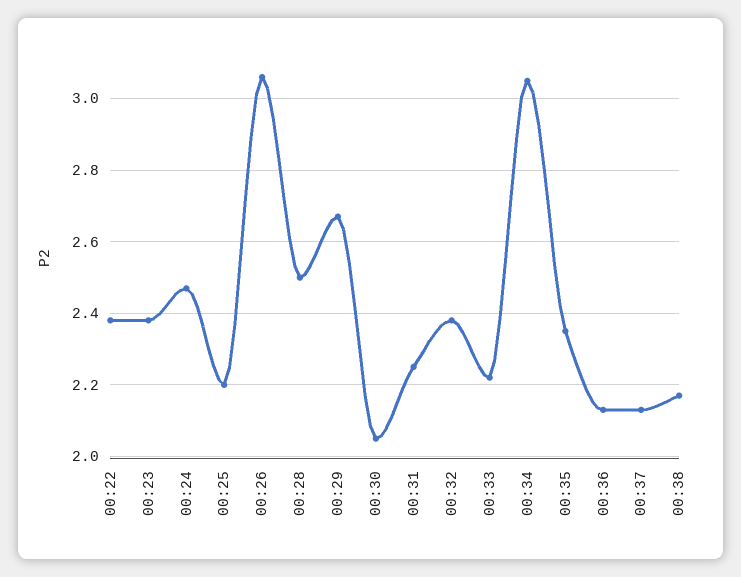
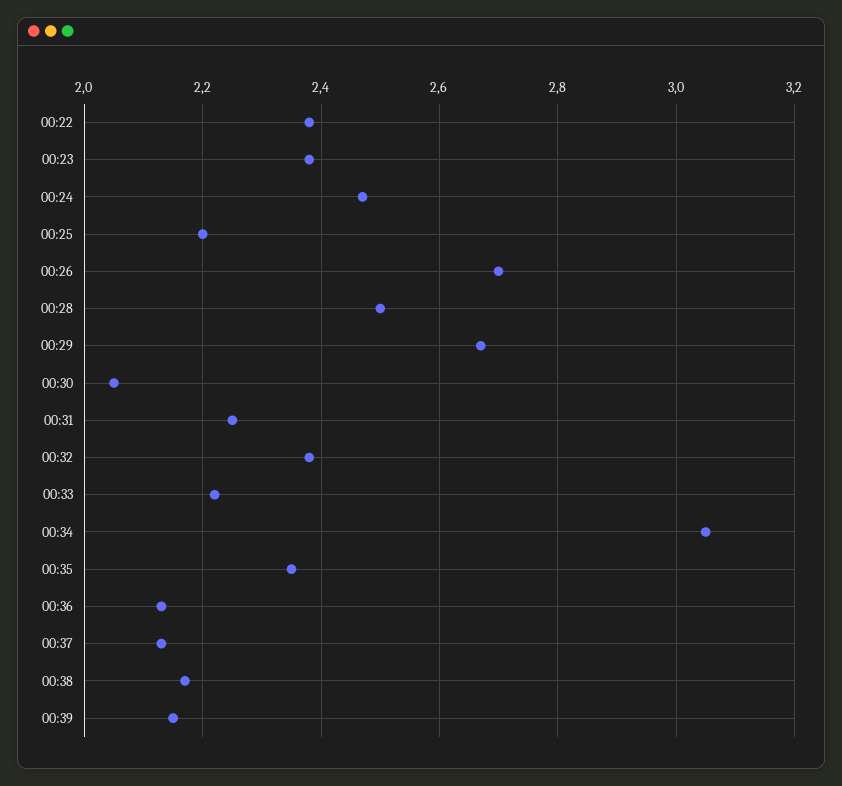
00:26: 3.05 -> 2.7
00:39: none -> 2.15

